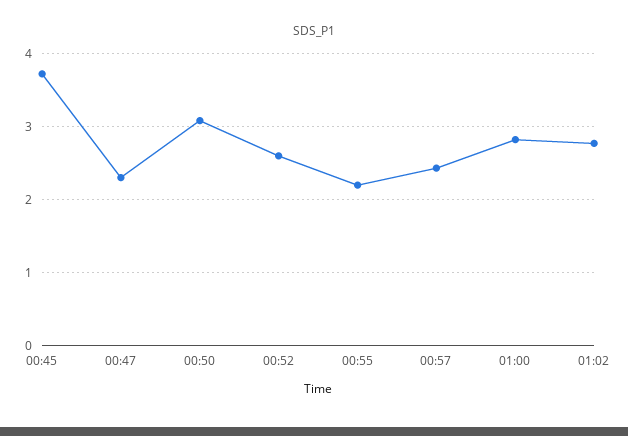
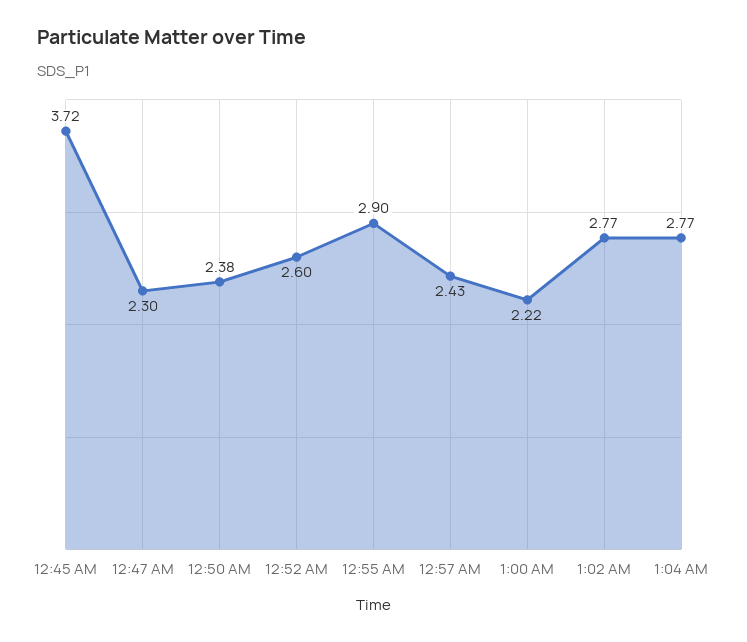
00:50: 3.1 -> 2.38
00:55: 2.2 -> 2.9
01:00: 2.8 -> 2.22
1:04 AM: none -> 2.77

